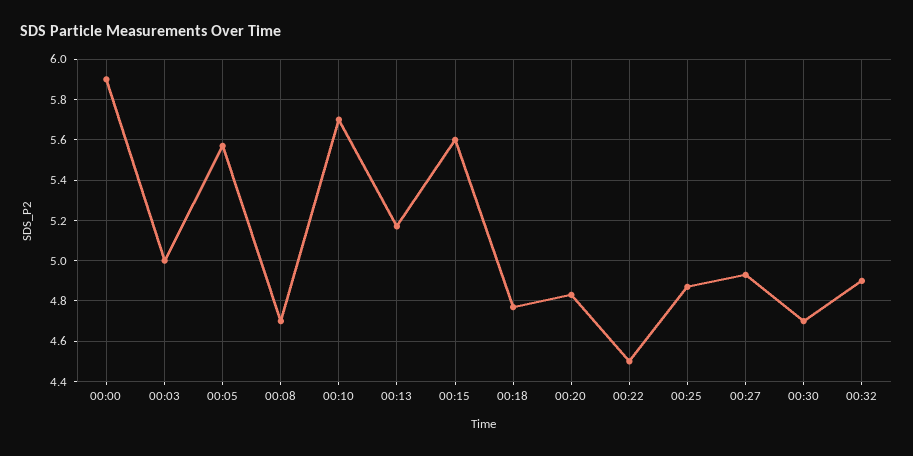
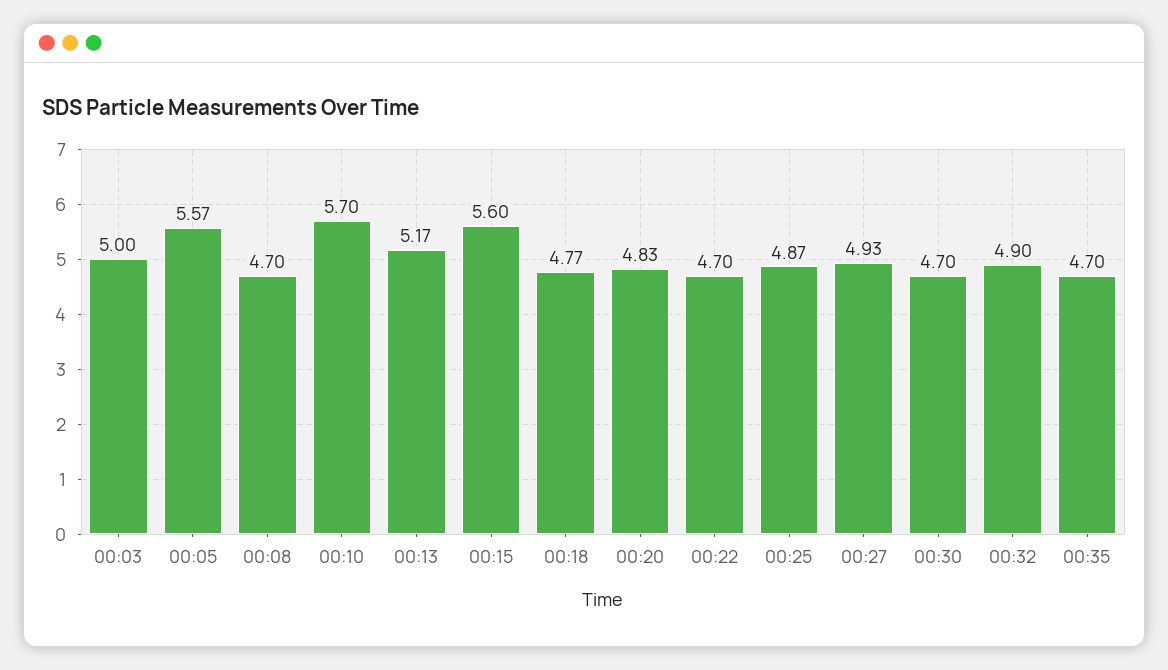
00:00: 5.9 -> none
00:22: 4.5 -> 4.7
00:35: none -> 4.7

